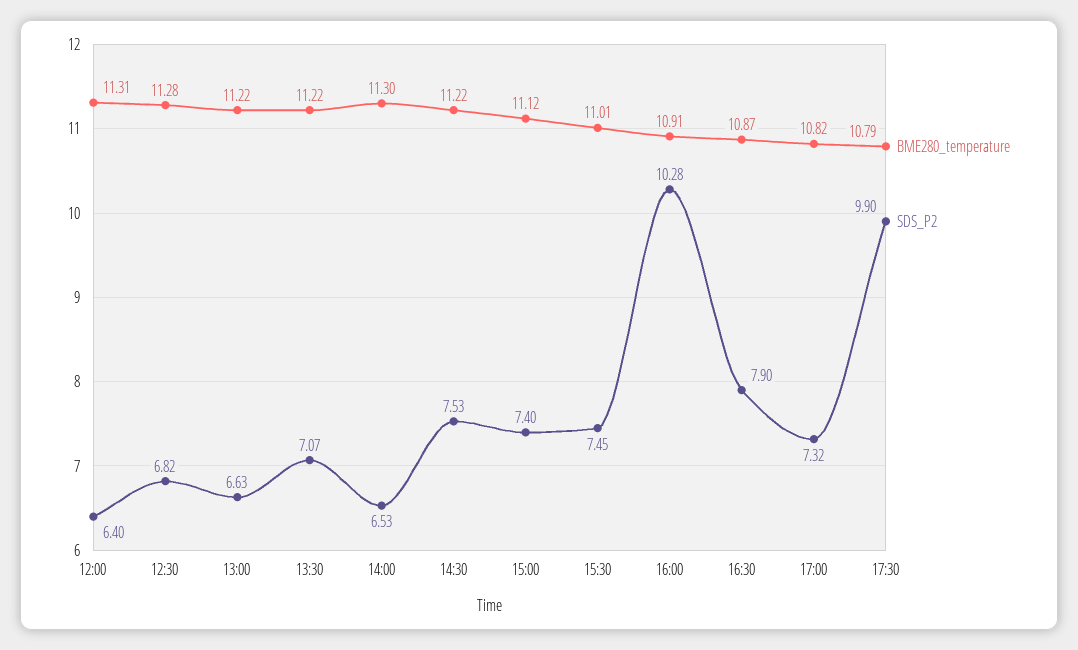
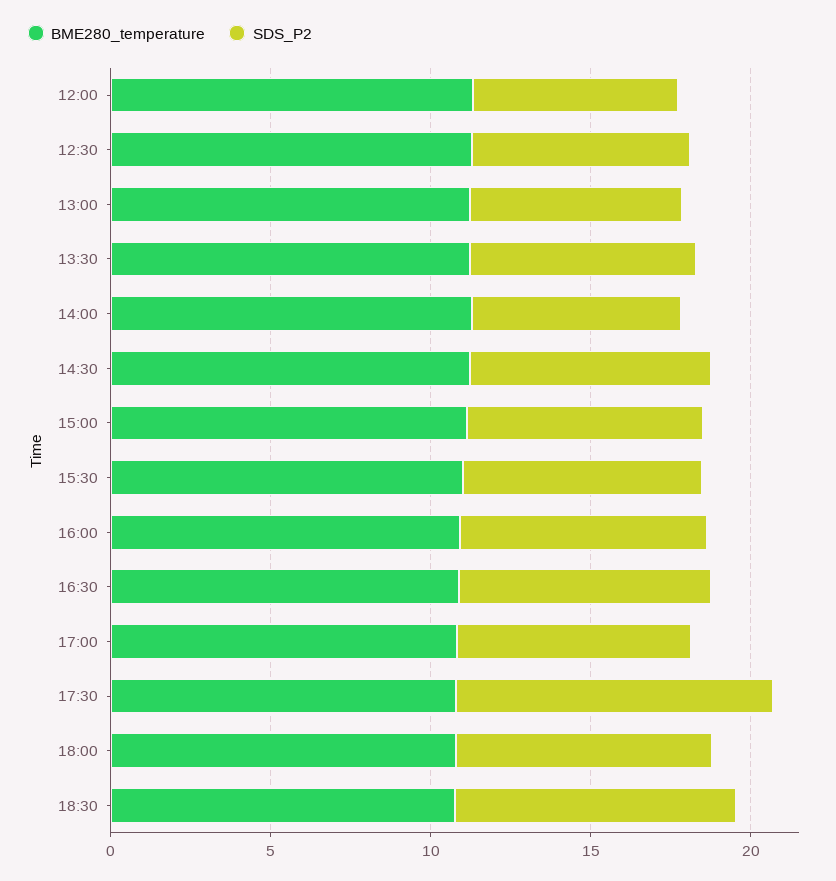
SDS_P2, 16:00: 10.28 -> 8
BME280_temperature, 18:00: none -> 11
SDS_P2, 18:00: none -> 8
BME280_temperature, 18:30: none -> 11
SDS_P2, 18:30: none -> 9

